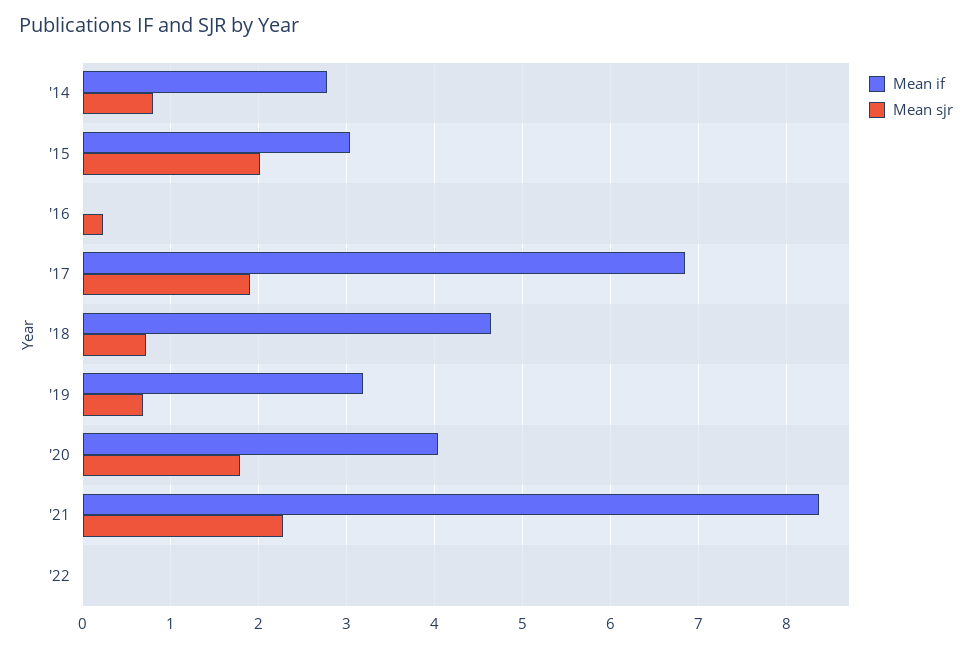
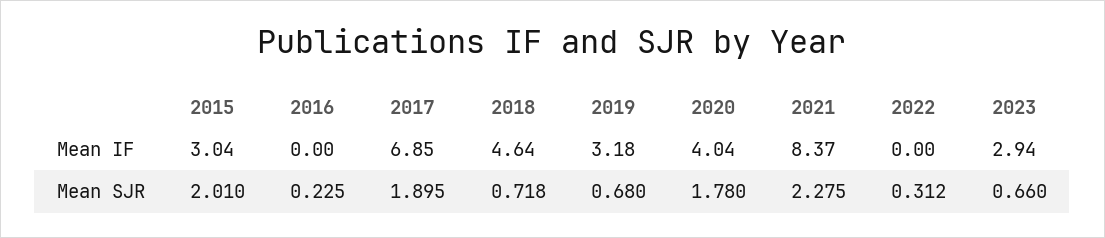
Mean if, '14: 2.8 -> none
Mean sjr, '14: 0.8 -> none
Mean sjr, '22: 0 -> 0.312
Mean if, 2023: none -> 2.94
Mean sjr, 2023: none -> 0.66

